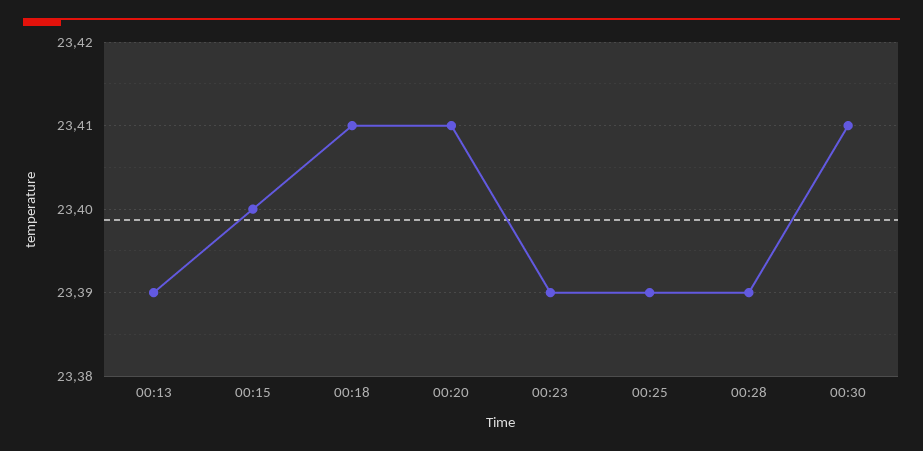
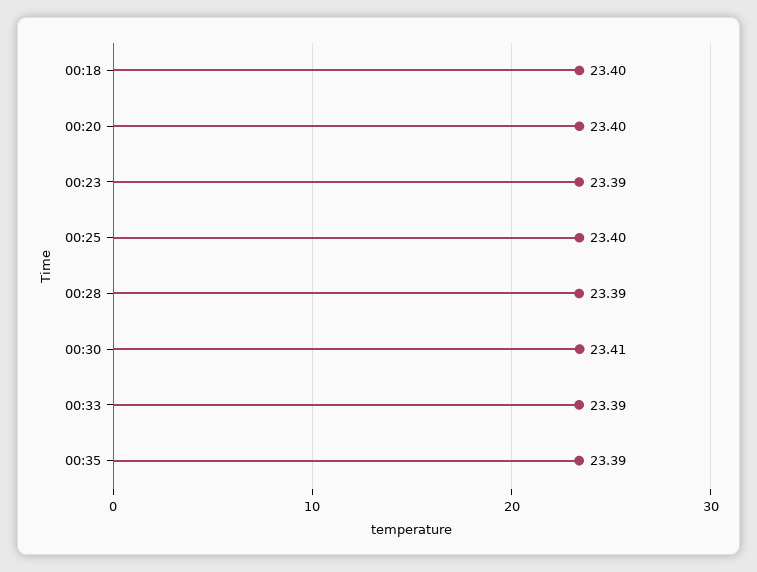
00:13: 23.39 -> none
00:15: 23.4 -> none
00:18: 23.41 -> 23.4
00:20: 23.41 -> 23.4
00:25: 23.39 -> 23.4
00:33: none -> 23.39
00:35: none -> 23.39

